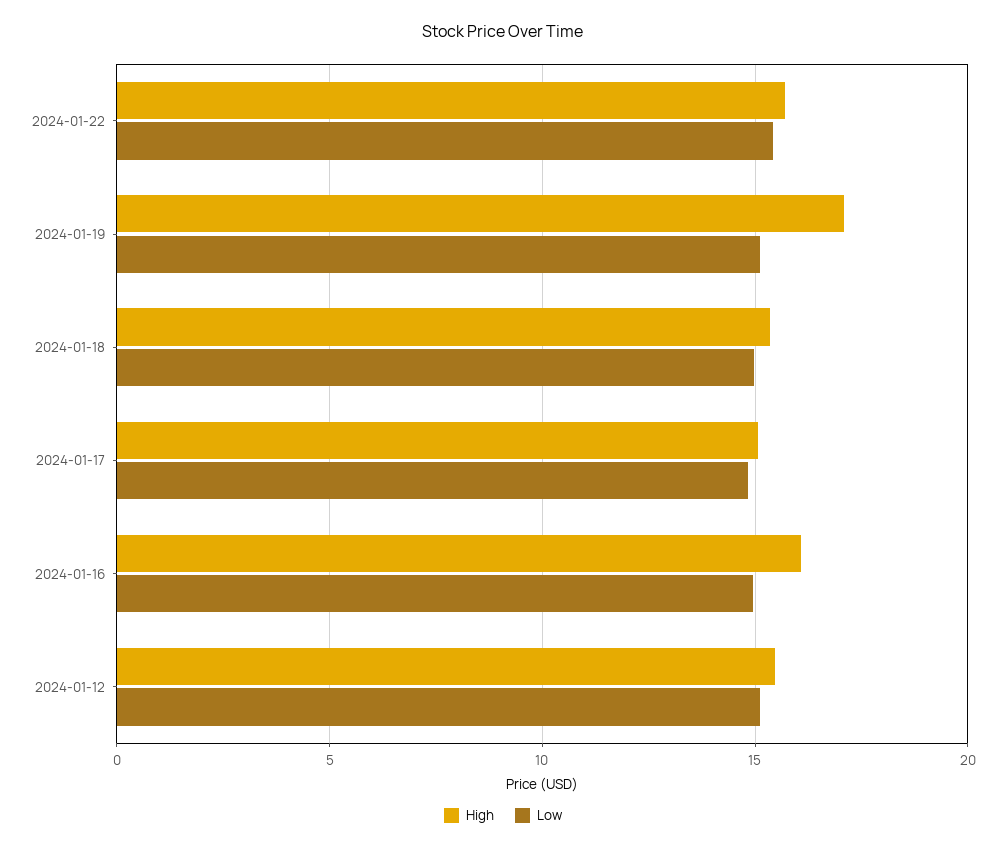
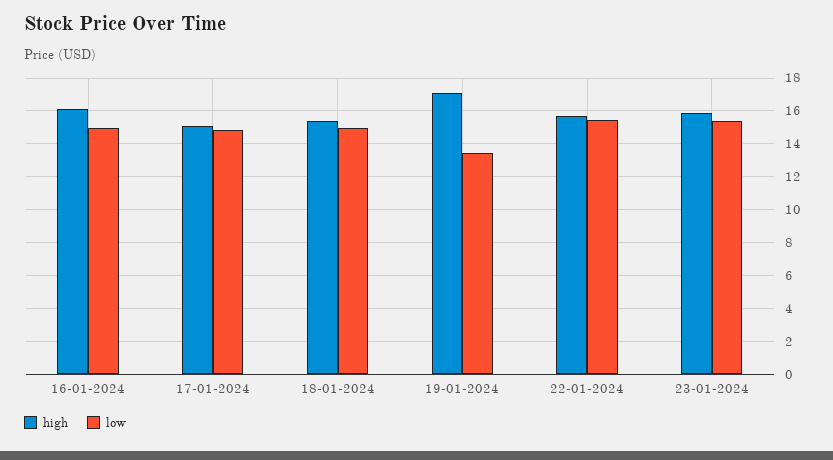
Low, 2024-01-19: 15 -> 13.5
High, 2024-01-12: 15.5 -> none
Low, 2024-01-12: 15 -> none
High, 23-01-2024: none -> 16
Low, 23-01-2024: none -> 15.5

